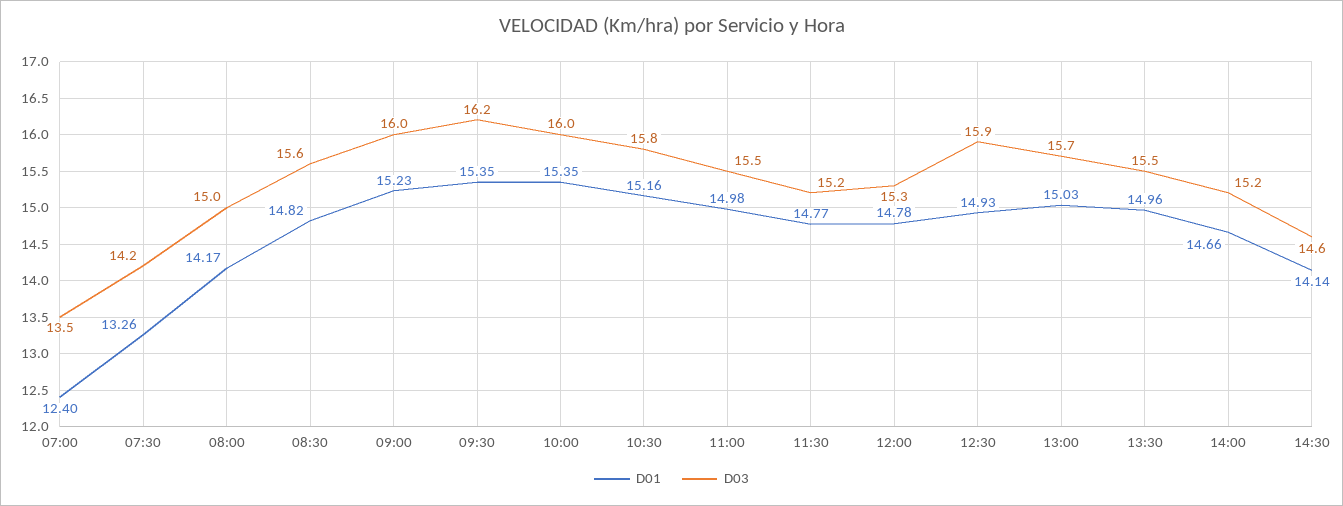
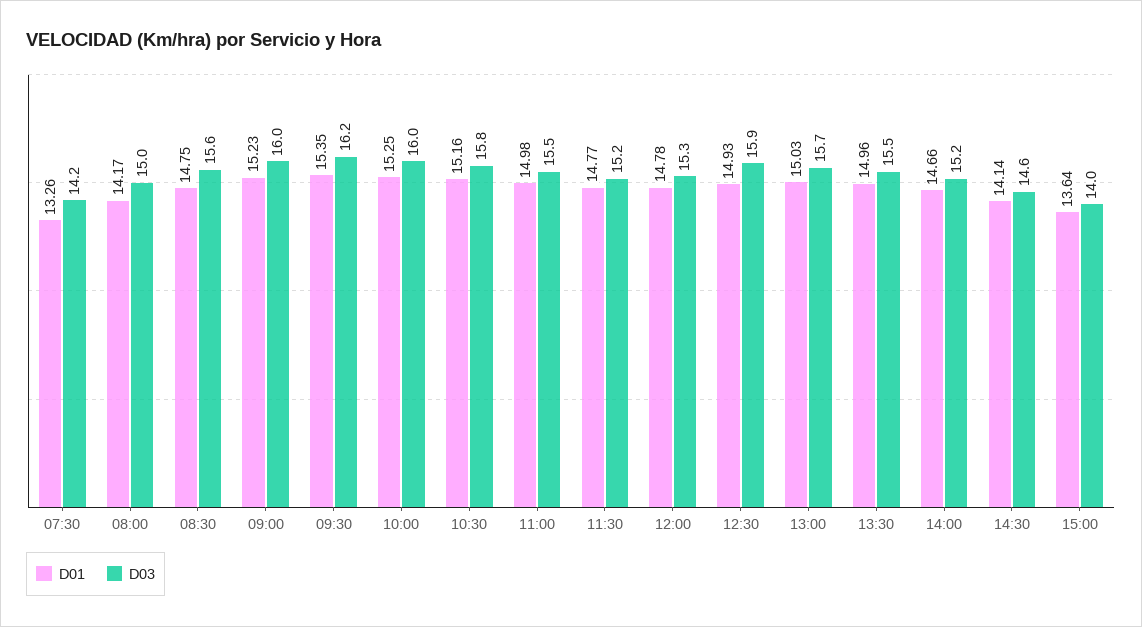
D01, 07:00: 12.4 -> none
D03, 07:00: 13.5 -> none
D01, 08:30: 14.82 -> 14.75
D01, 10:00: 15.35 -> 15.25
D01, 15:00: none -> 13.64
D03, 15:00: none -> 14

